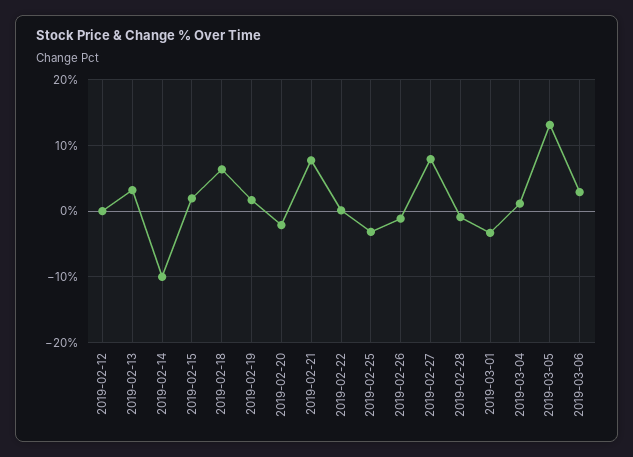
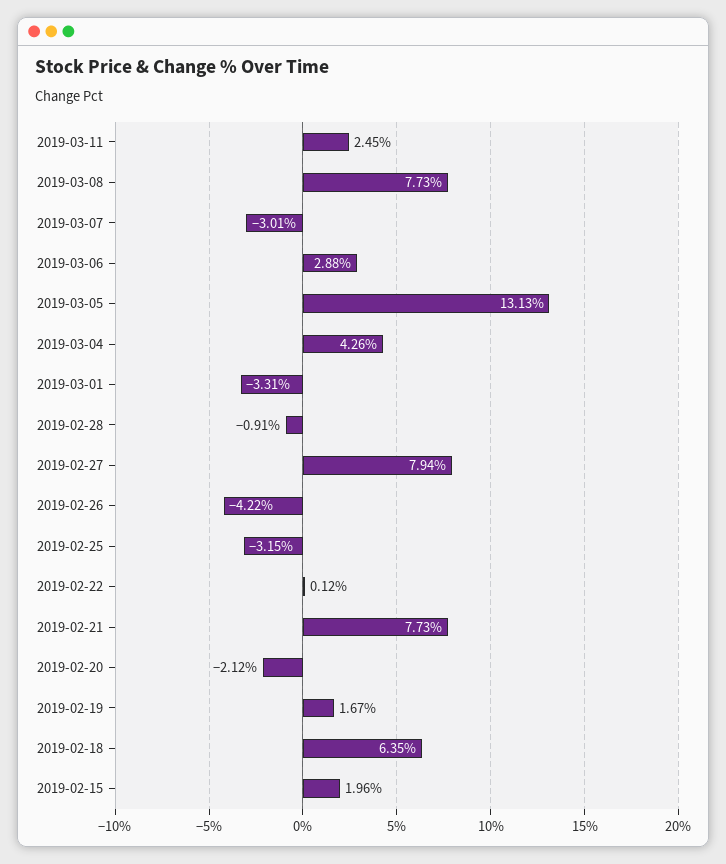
2019-02-12: 0 -> none
2019-02-13: 3 -> none
2019-02-14: -10 -> none
2019-02-26: -1 -> -4.22
2019-03-04: 1 -> 4.26
2019-03-11: none -> 2.45
2019-03-08: none -> 7.73
2019-03-07: none -> -3.01

